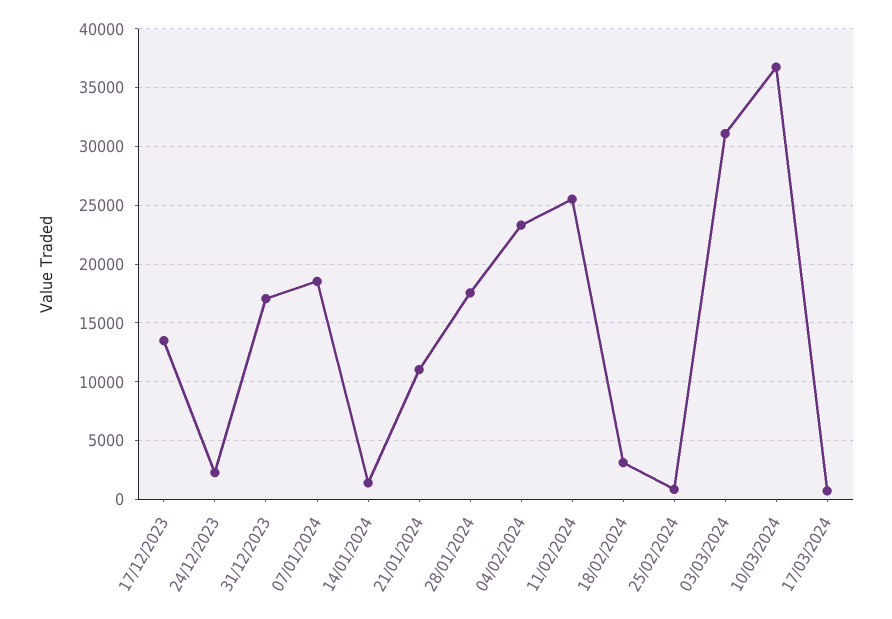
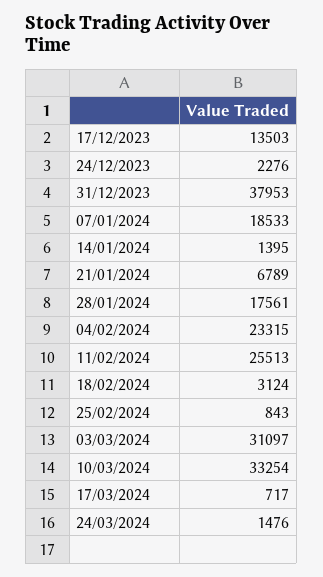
31/12/2023: 17000 -> 37953
21/01/2024: 11000 -> 6789
10/03/2024: 37000 -> 33254
24/03/2024: none -> 1476

